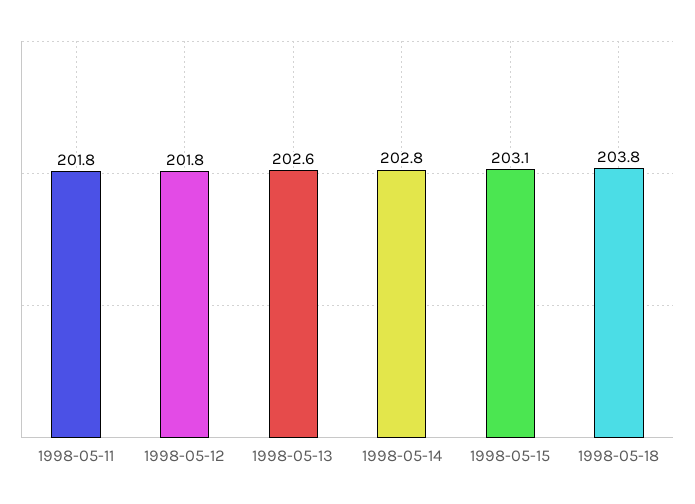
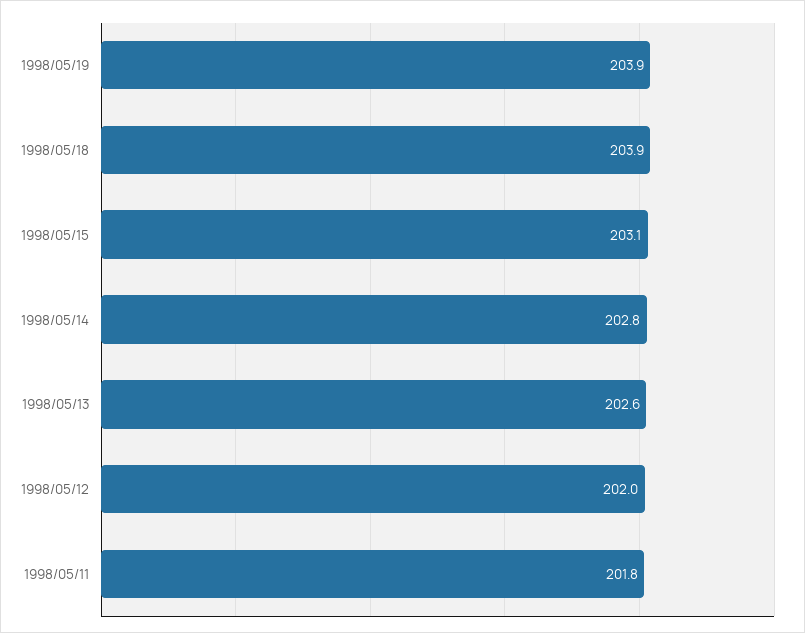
1998-05-12: 201.8 -> 202
1998-05-18: 203.8 -> 203.9
1998/05/19: none -> 203.9

